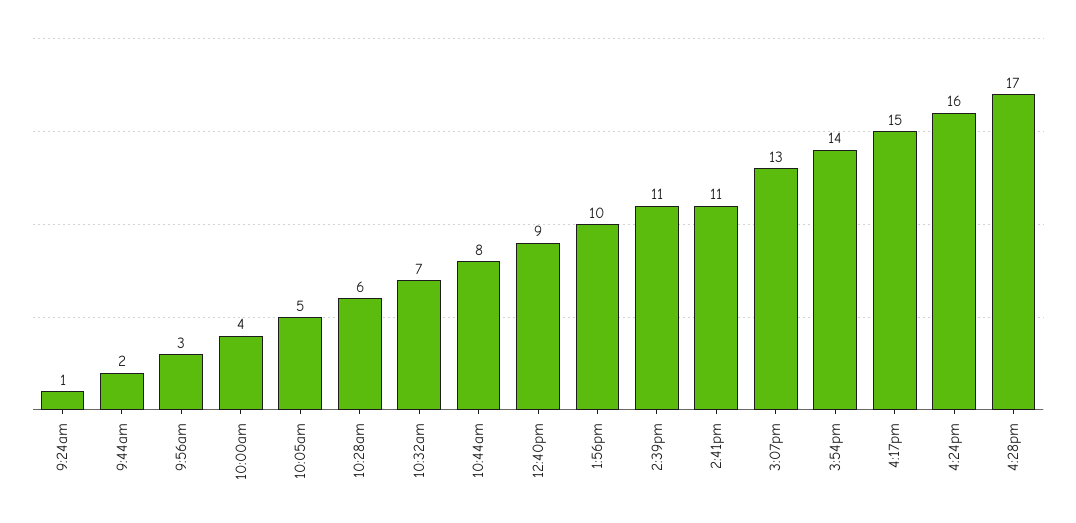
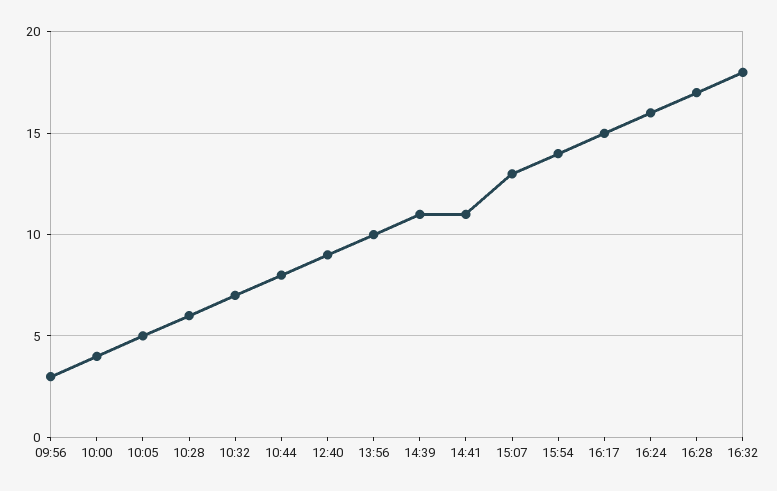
9:24am: 1 -> none
9:44am: 2 -> none
16:32: none -> 18

